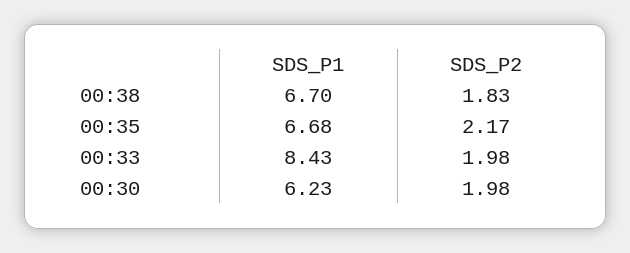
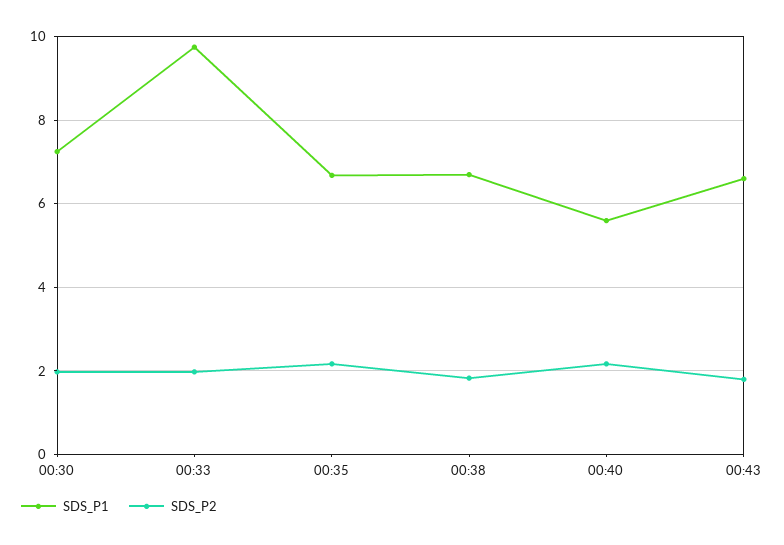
SDS_P1, 00:33: 8.43 -> 9.8
SDS_P1, 00:30: 6.23 -> 7.2
SDS_P1, 00:40: none -> 5.6
SDS_P2, 00:40: none -> 2.2
SDS_P1, 00:43: none -> 6.6
SDS_P2, 00:43: none -> 1.8

